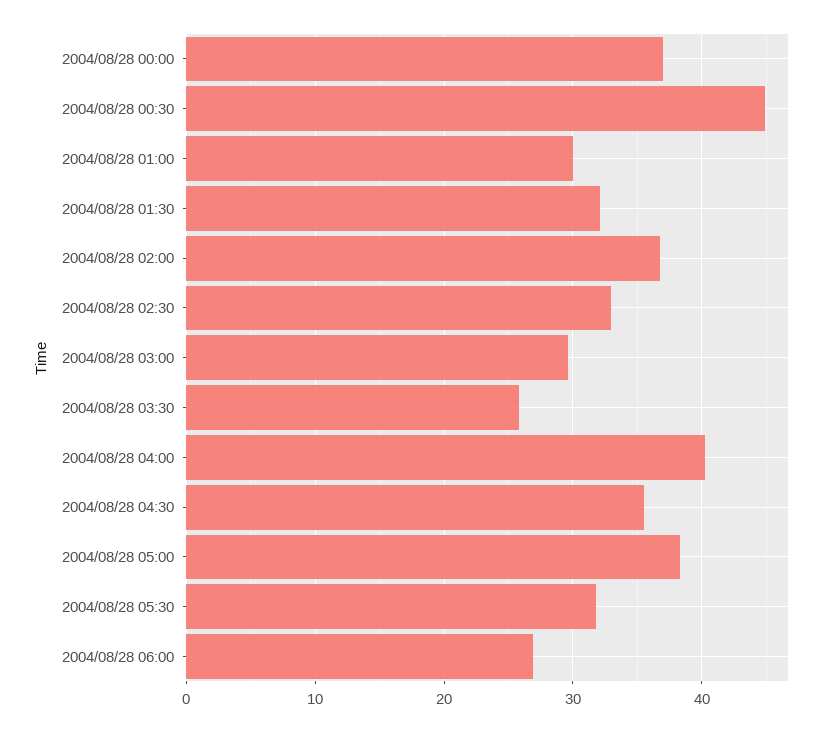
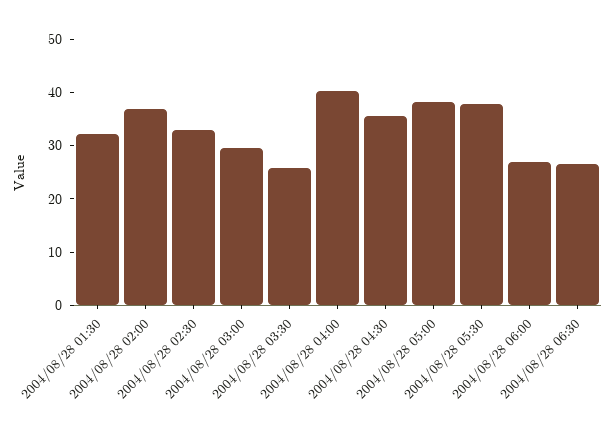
2004/08/28 00:00: 37 -> none
2004/08/28 00:30: 45 -> none
2004/08/28 01:00: 30 -> none
2004/08/28 05:30: 32 -> 38
2004/08/28 06:30: none -> 26

